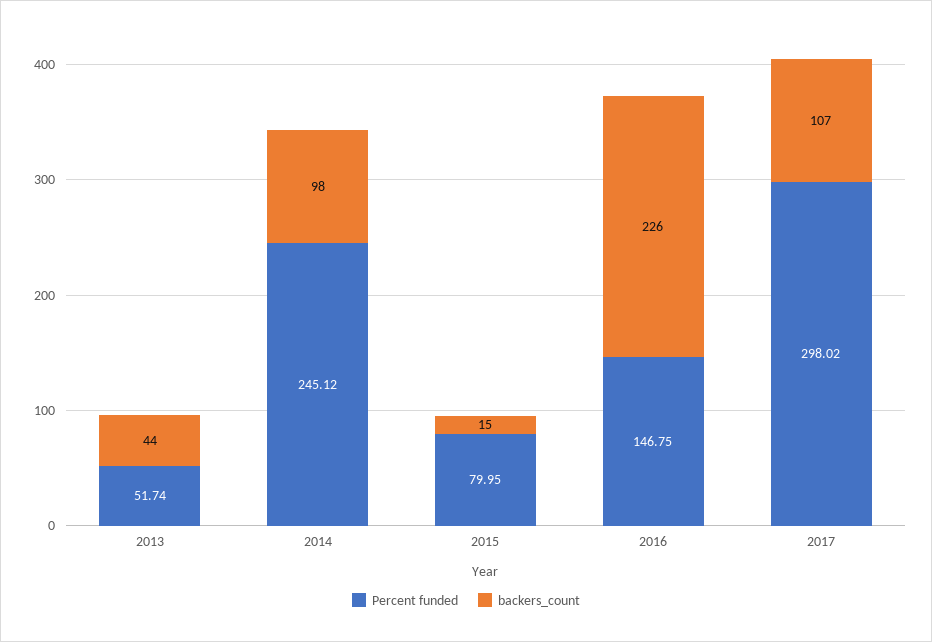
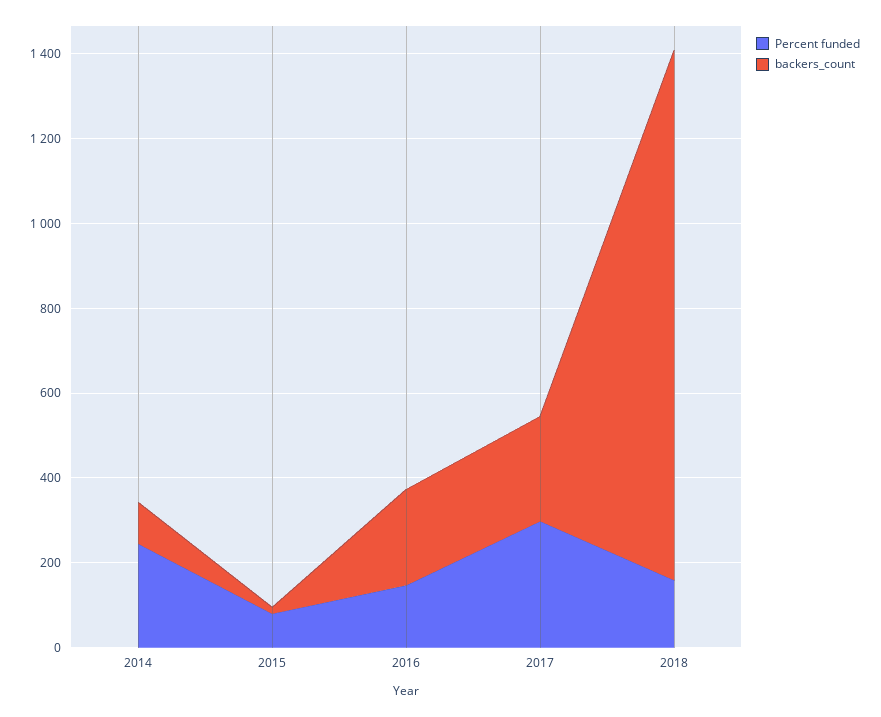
Percent funded, 2013: 51.74 -> none
backers_count, 2013: 44 -> none
backers_count, 2017: 107 -> 250
Percent funded, 2018: none -> 150
backers_count, 2018: none -> 1250

